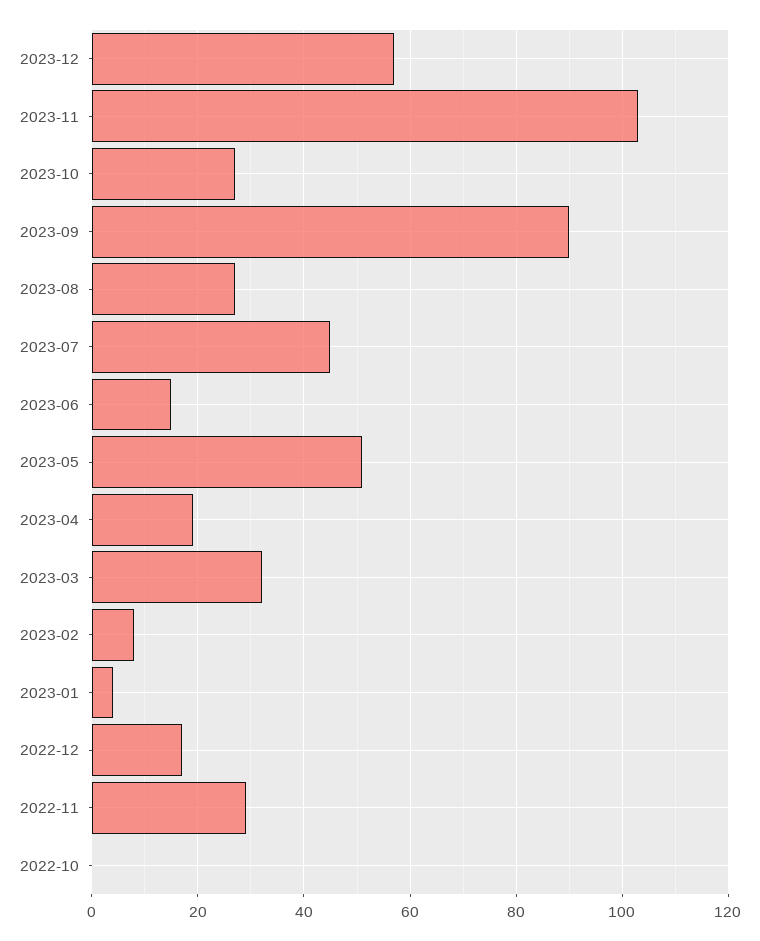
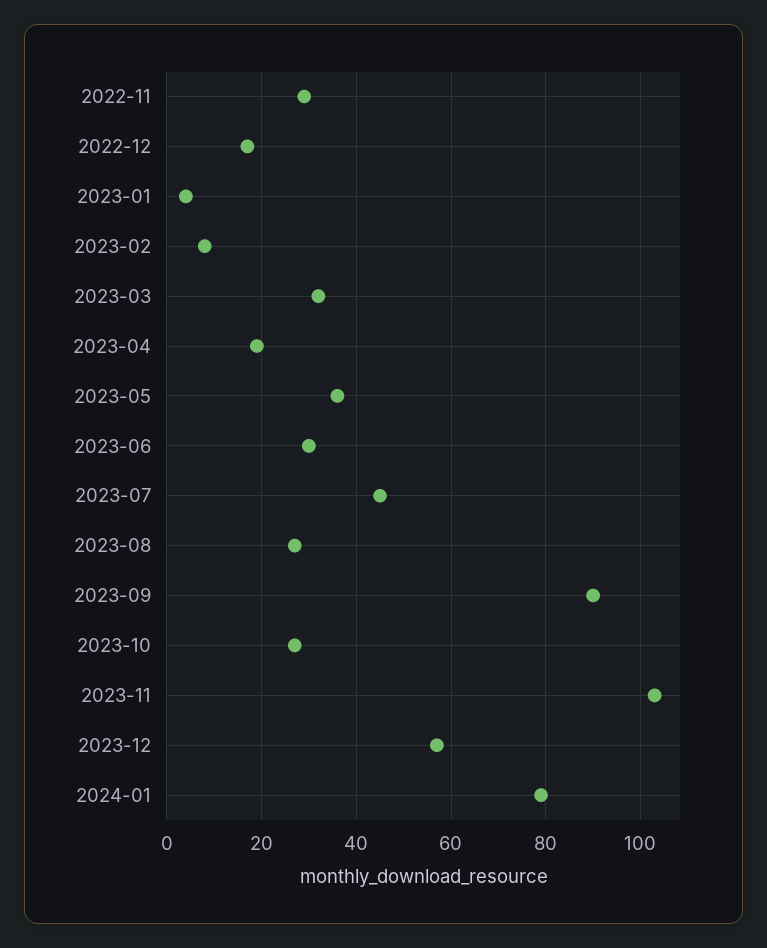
2023-06: 15 -> 30
2023-05: 50 -> 35
2022-10: 0 -> none
2024-01: none -> 80

